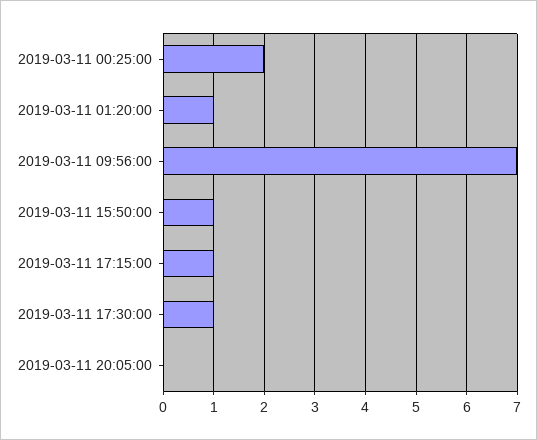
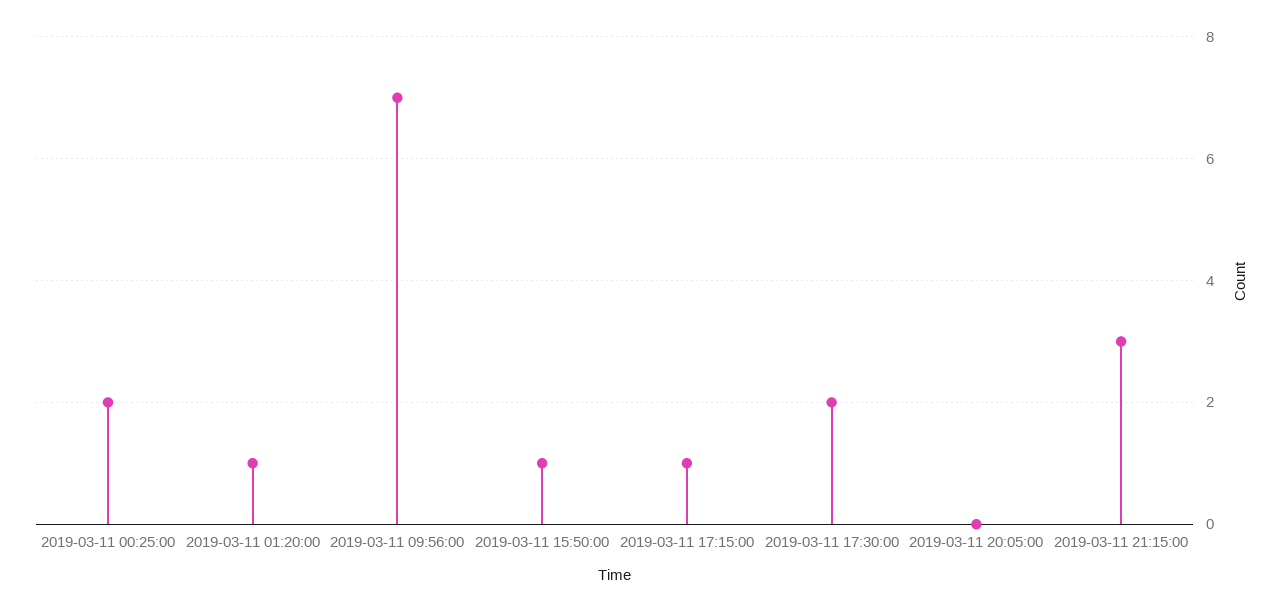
2019-03-11 17:30:00: 1 -> 2
2019-03-11 21:15:00: none -> 3

